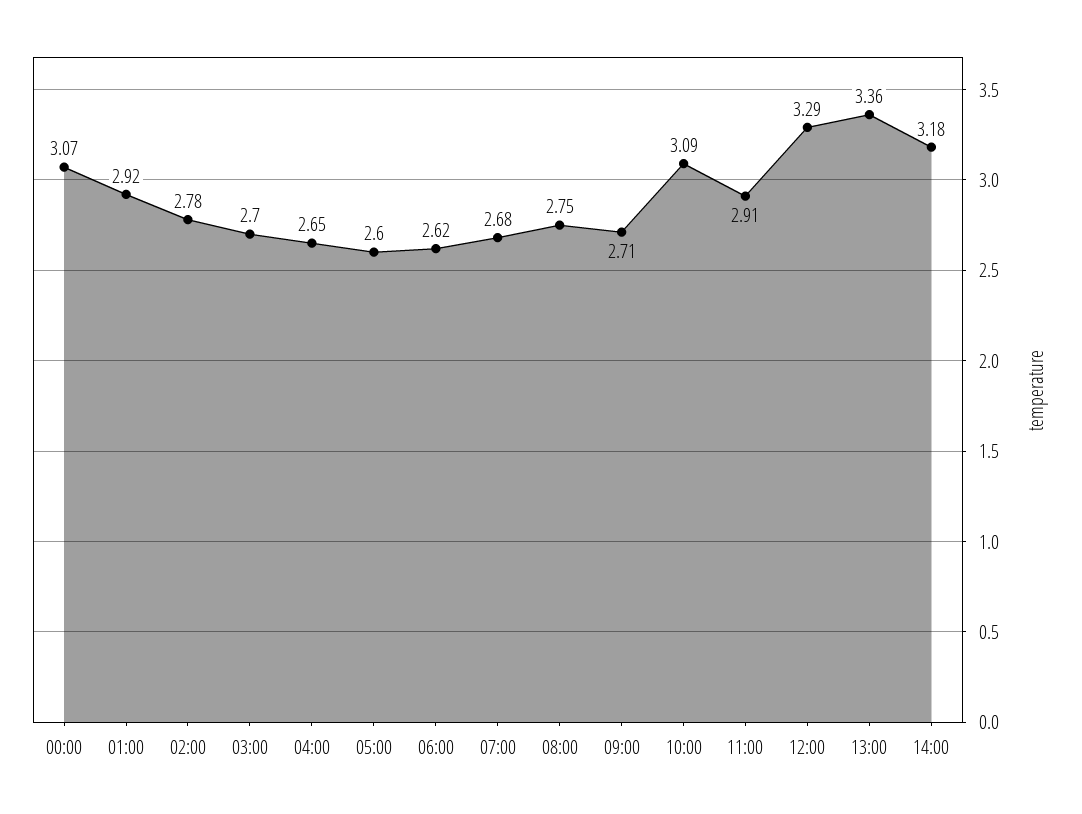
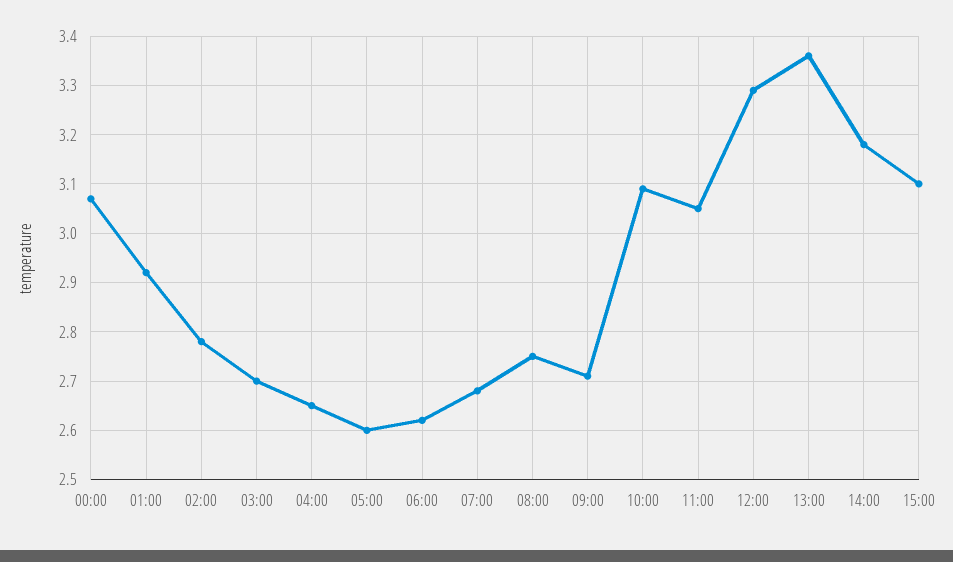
11:00: 2.91 -> 3.05
15:00: none -> 3.1

